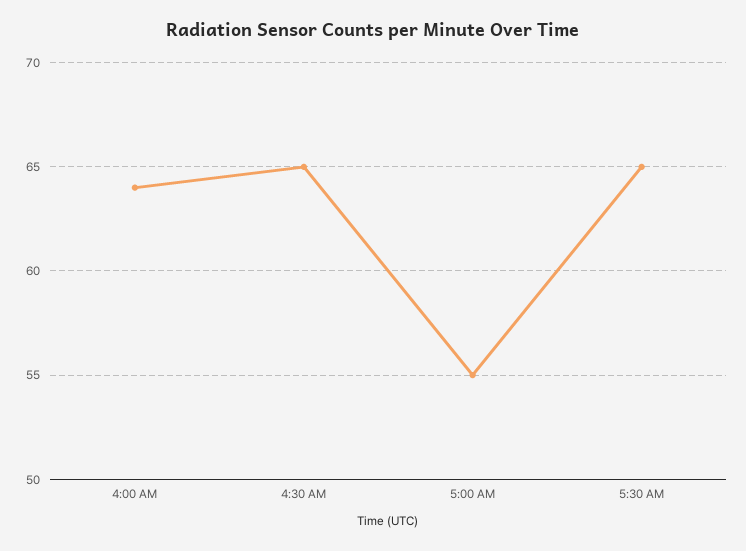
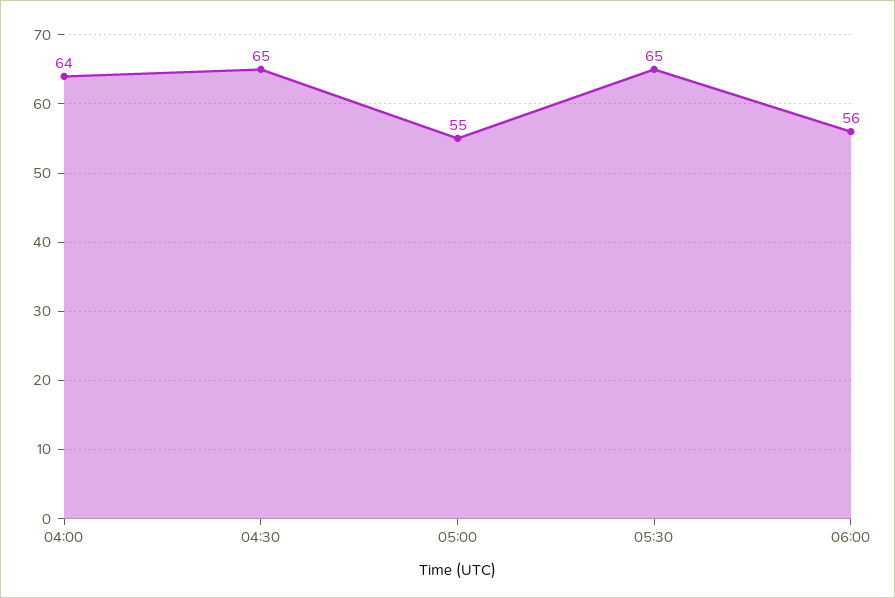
06:00: none -> 56

